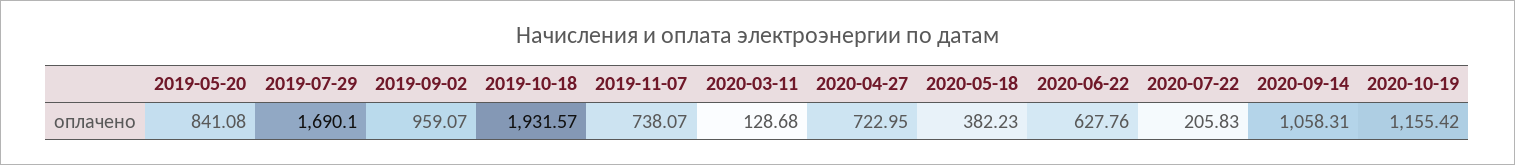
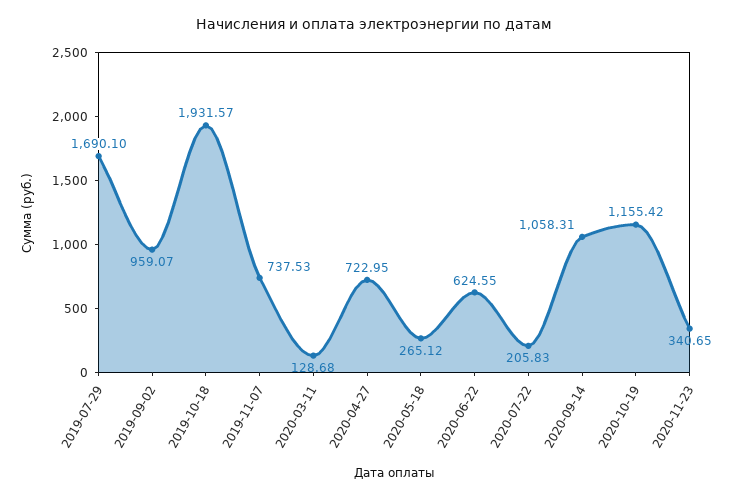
2019-05-20: 841.08 -> none
2019-11-07: 738.07 -> 737.53
2020-05-18: 382.23 -> 265.12
2020-06-22: 627.76 -> 624.55
2020-11-23: none -> 340.65

